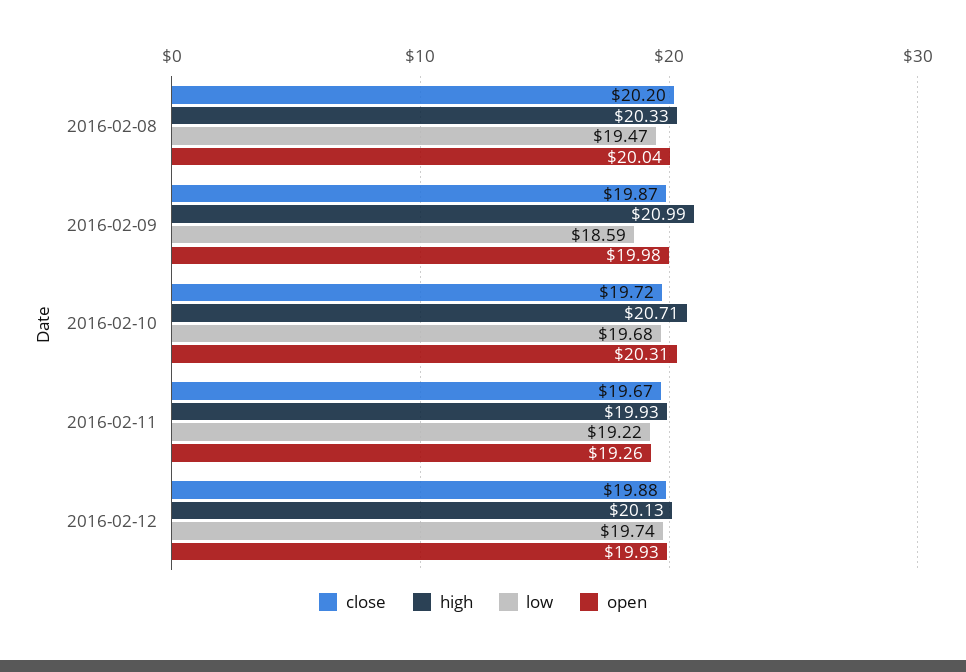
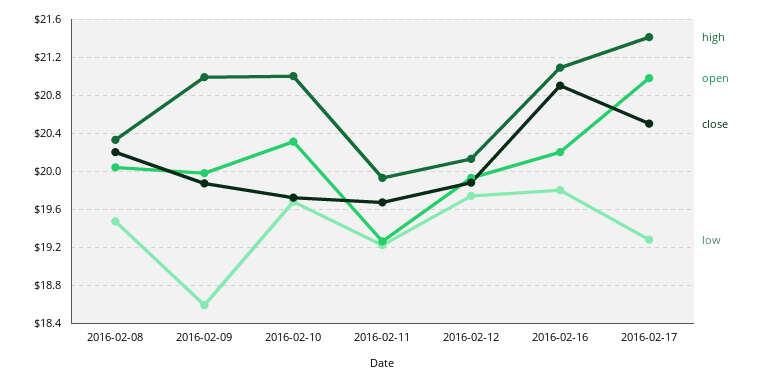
high, 2016-02-10: 20.71 -> 21
high, 2016-02-16: none -> 21.1
open, 2016-02-16: none -> 20.2
close, 2016-02-16: none -> 20.9
low, 2016-02-16: none -> 19.8
high, 2016-02-17: none -> 21.4
open, 2016-02-17: none -> 21
close, 2016-02-17: none -> 20.5
low, 2016-02-17: none -> 19.3

